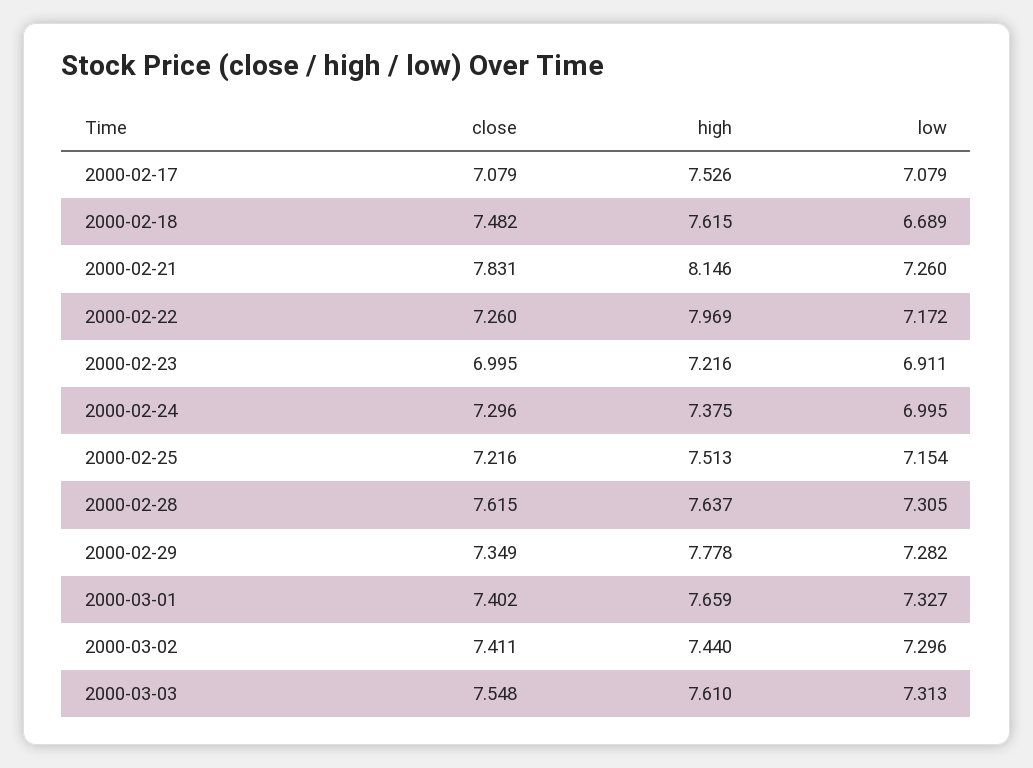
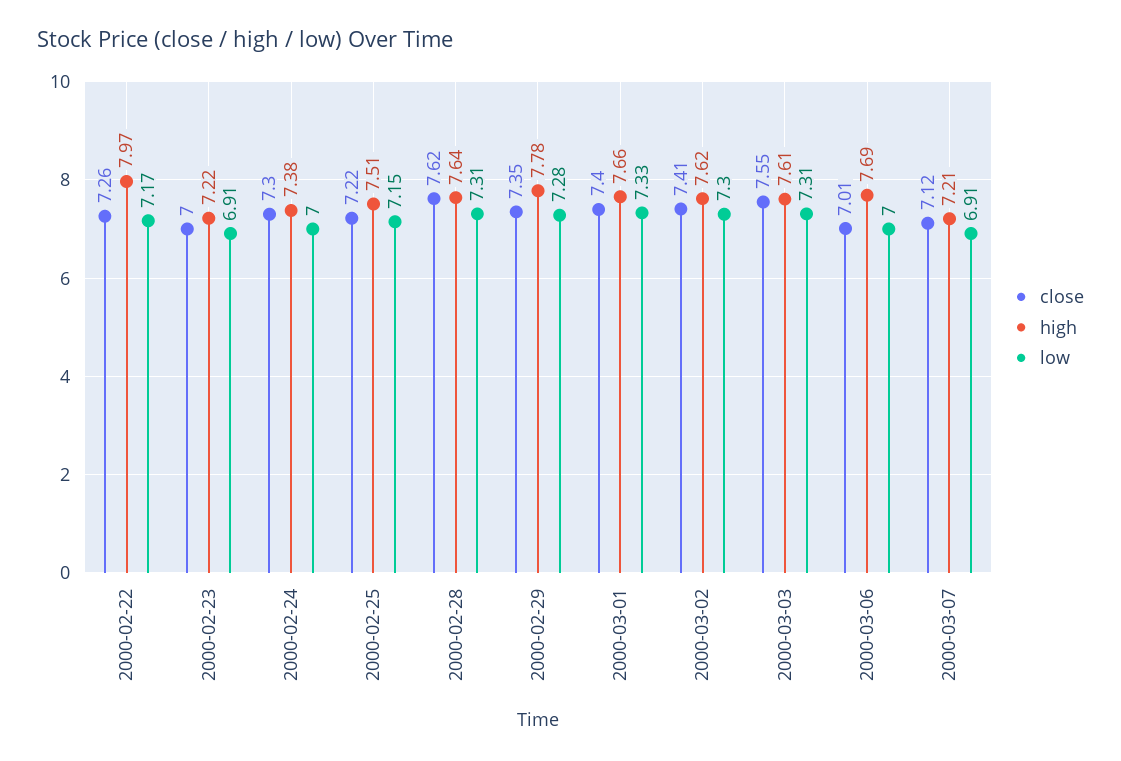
close, 2000-02-17: 7.079 -> none
high, 2000-02-17: 7.526 -> none
low, 2000-02-17: 7.079 -> none
close, 2000-02-18: 7.482 -> none
high, 2000-02-18: 7.615 -> none
low, 2000-02-18: 6.689 -> none
close, 2000-02-21: 7.831 -> none
high, 2000-02-21: 8.146 -> none
low, 2000-02-21: 7.26 -> none
high, 2000-03-02: 7.44 -> 7.62
close, 2000-03-06: none -> 7.01
high, 2000-03-06: none -> 7.69
low, 2000-03-06: none -> 7
close, 2000-03-07: none -> 7.12
high, 2000-03-07: none -> 7.21
low, 2000-03-07: none -> 6.91

